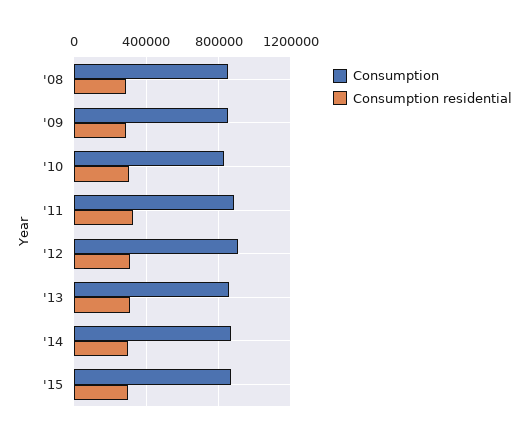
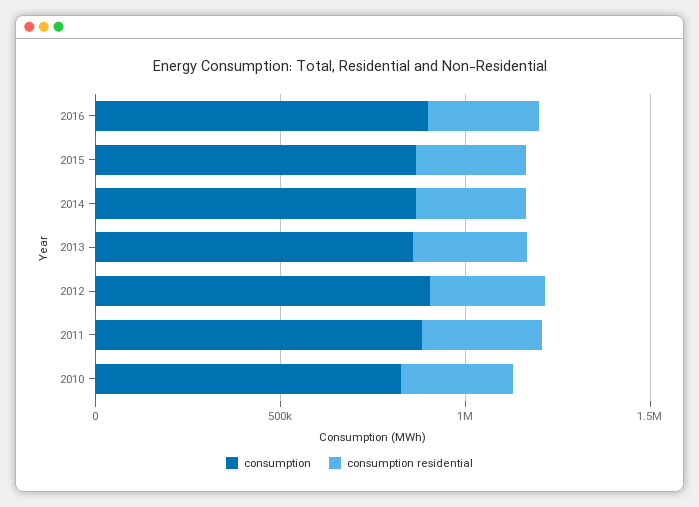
Consumption, '08: 850000 -> none
Consumption residential, '08: 300000 -> none
Consumption, '09: 850000 -> none
Consumption residential, '09: 300000 -> none
Consumption, 2016: none -> 900000
Consumption residential, 2016: none -> 300000

